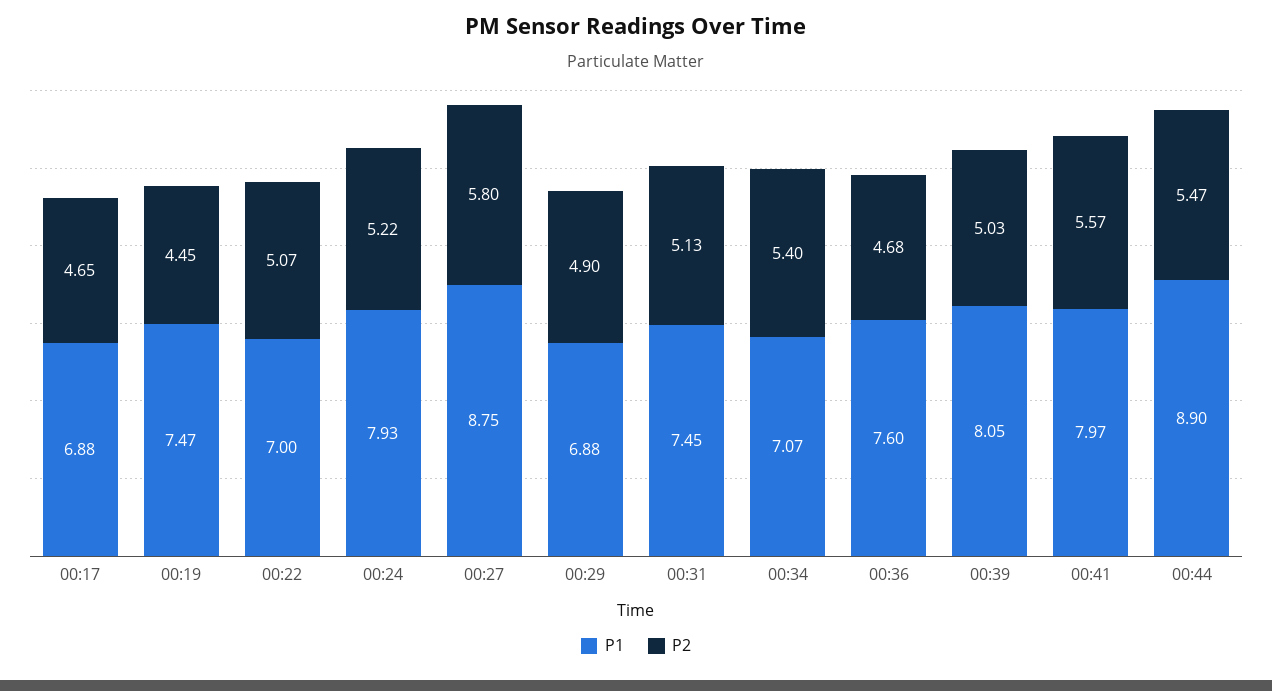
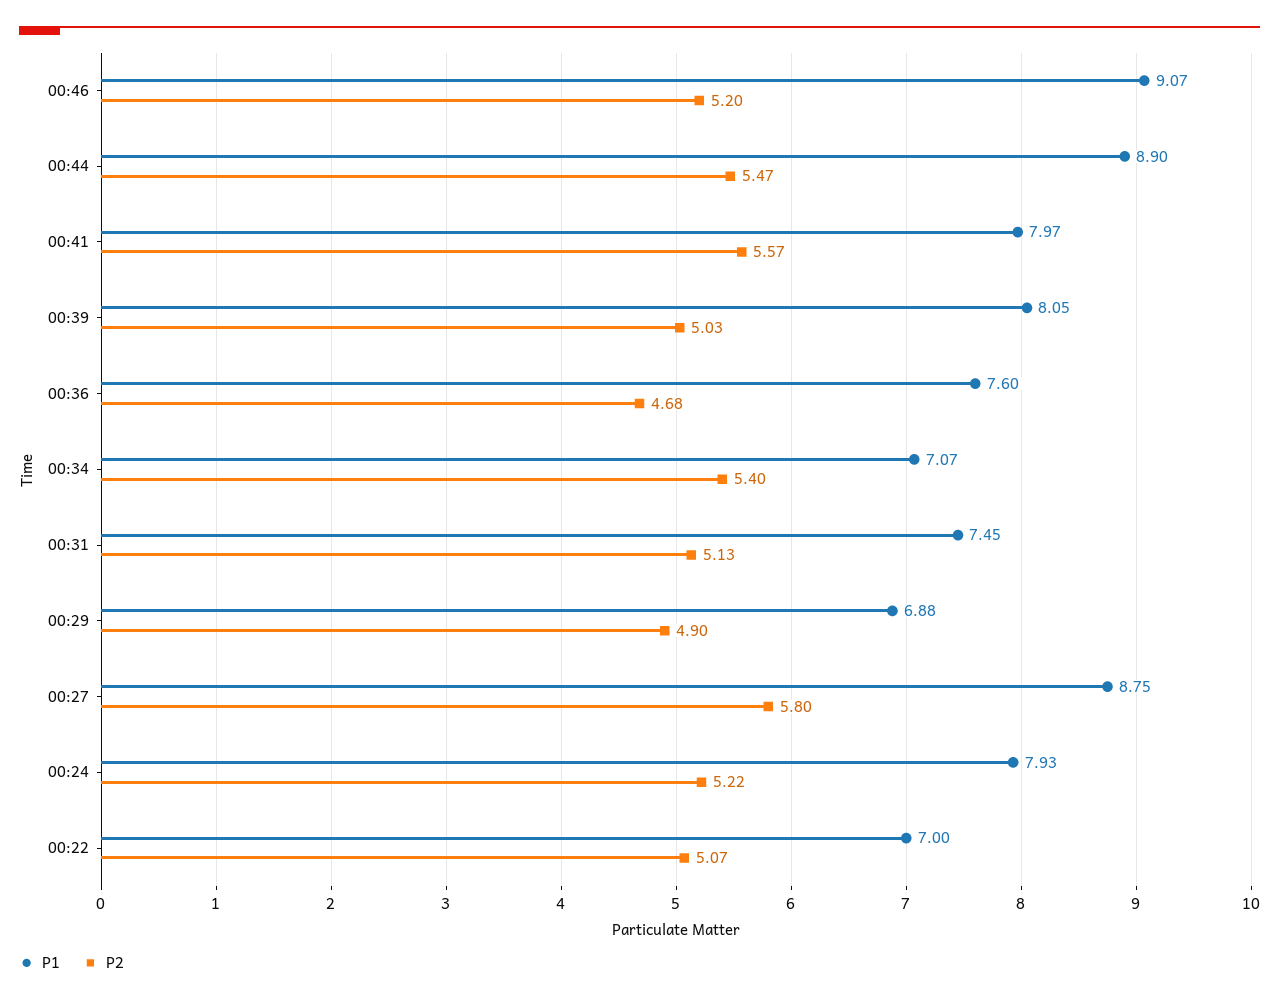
P1, 00:17: 6.88 -> none
P2, 00:17: 4.65 -> none
P1, 00:19: 7.47 -> none
P2, 00:19: 4.45 -> none
P1, 00:46: none -> 9.07
P2, 00:46: none -> 5.2

